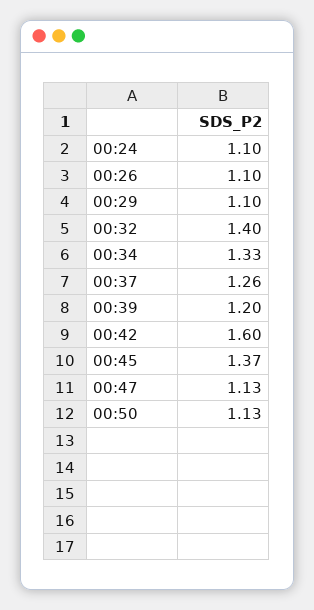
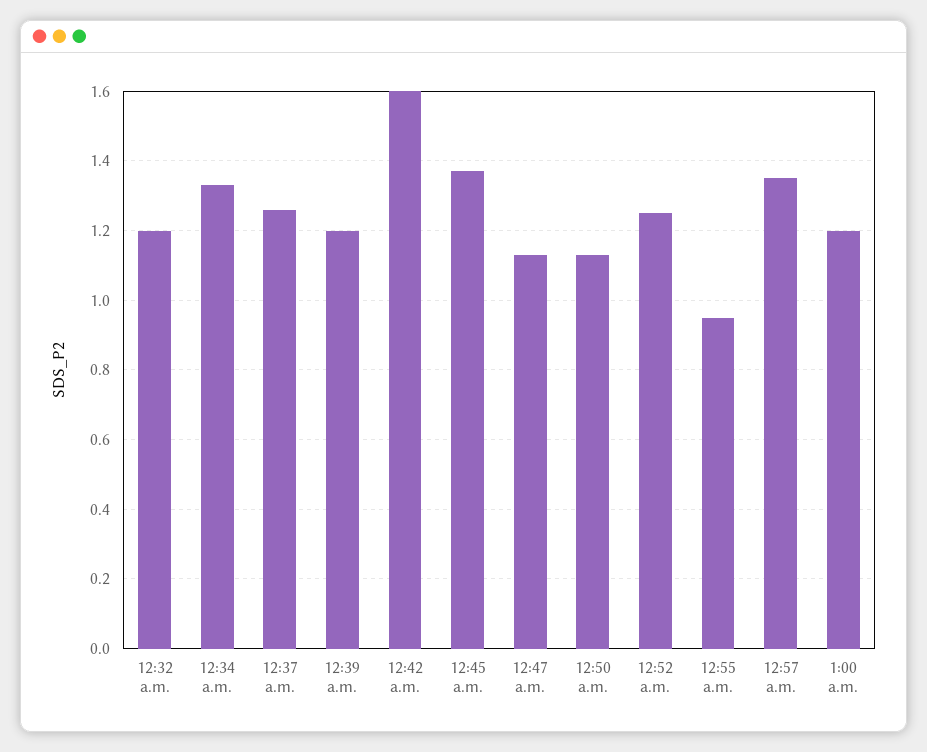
00:24: 1.1 -> none
00:26: 1.1 -> none
00:29: 1.1 -> none
00:32: 1.4 -> 1.2
12:52 a.m.: none -> 1.25
12:55 a.m.: none -> 0.95
12:57 a.m.: none -> 1.35
1:00 a.m.: none -> 1.2

